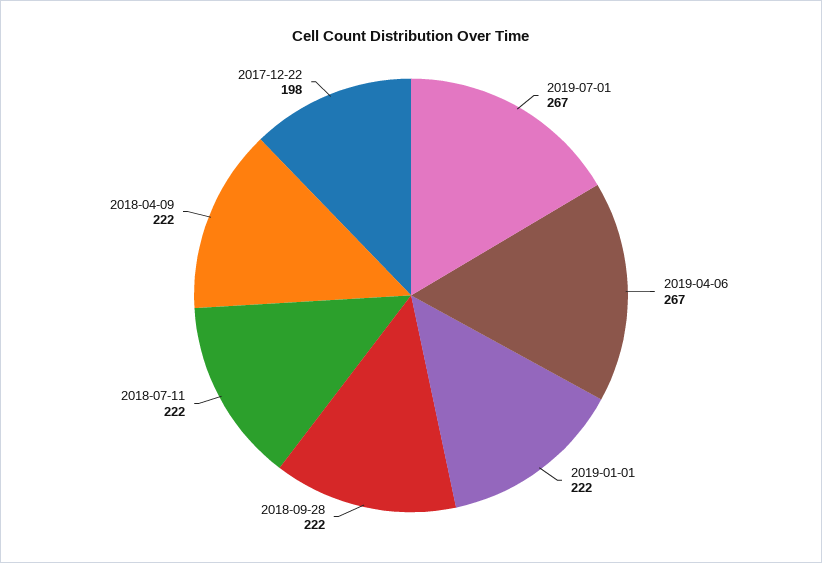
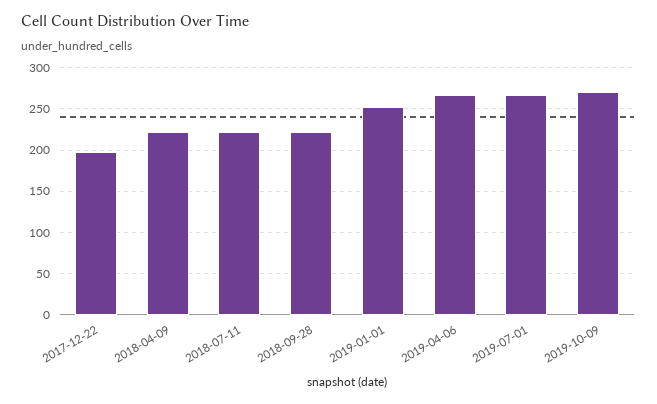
2019-01-01: 222 -> 250
2019-10-09: none -> 270

